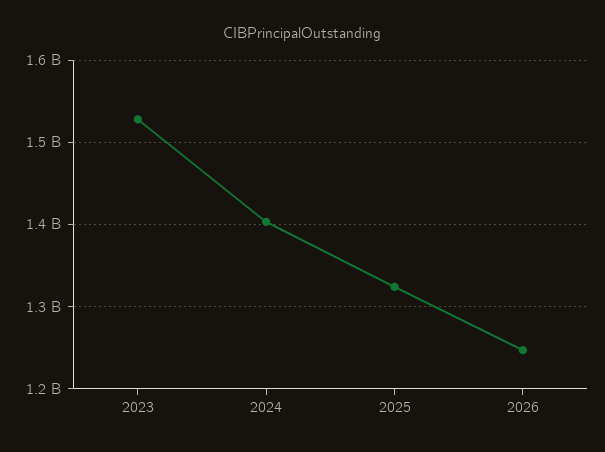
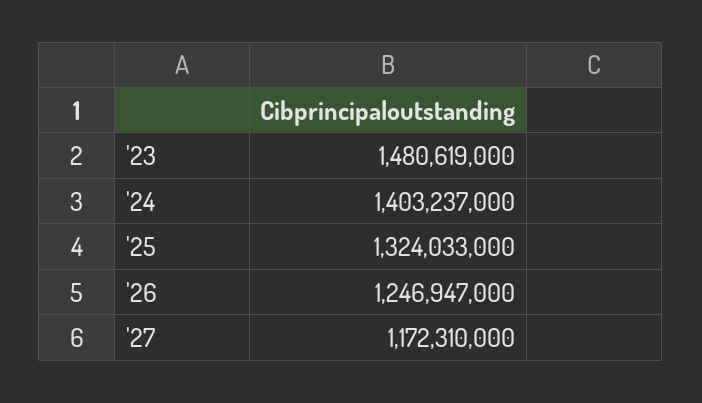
2023: 1530000000 -> 1480619000
'27: none -> 1172310000

